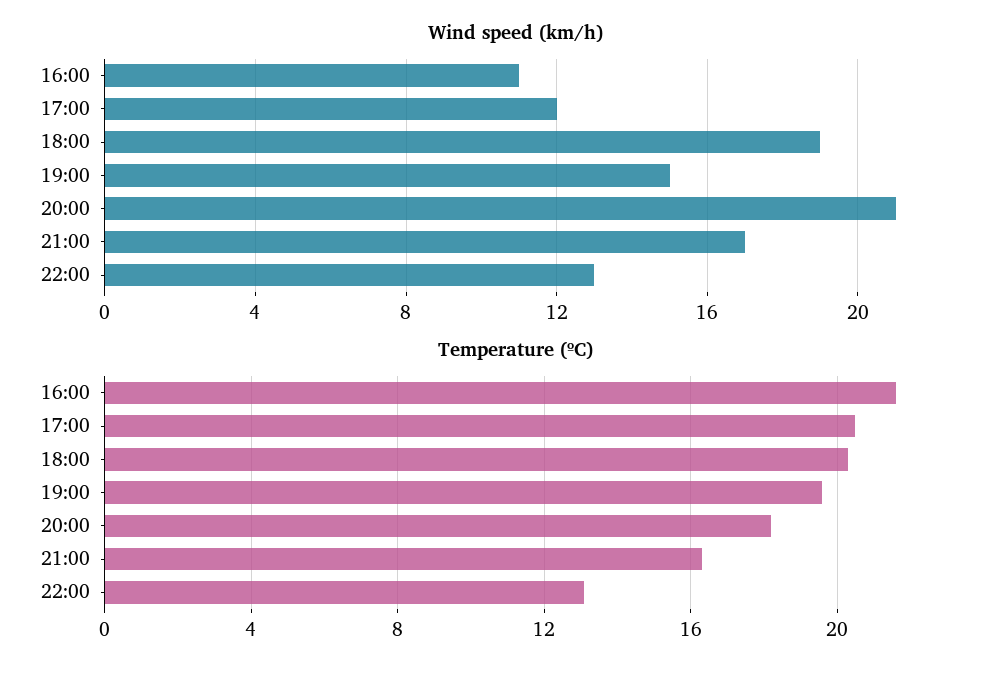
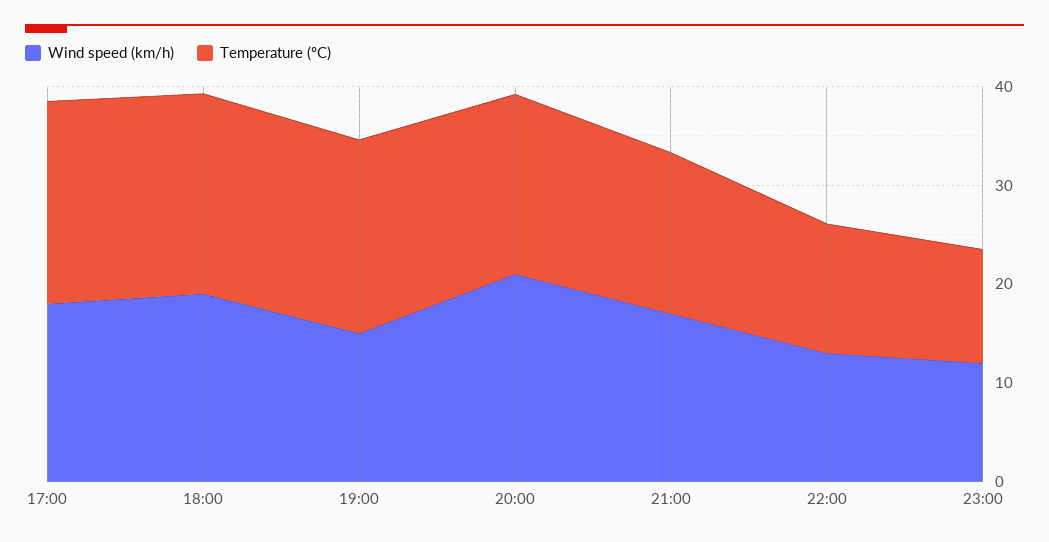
Wind speed (km/h), 16:00: 11 -> none
Wind speed (km/h), 17:00: 12 -> 18
Temperature (ºC), 16:00: 21.5 -> none
Wind speed (km/h), 23:00: none -> 12
Temperature (ºC), 23:00: none -> 12

